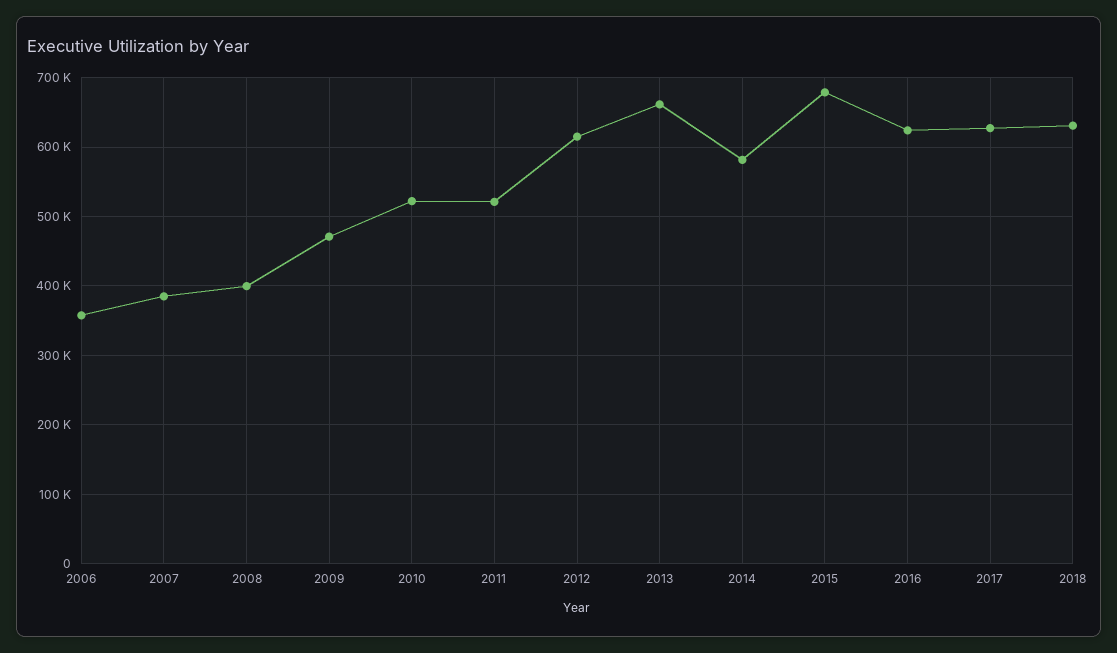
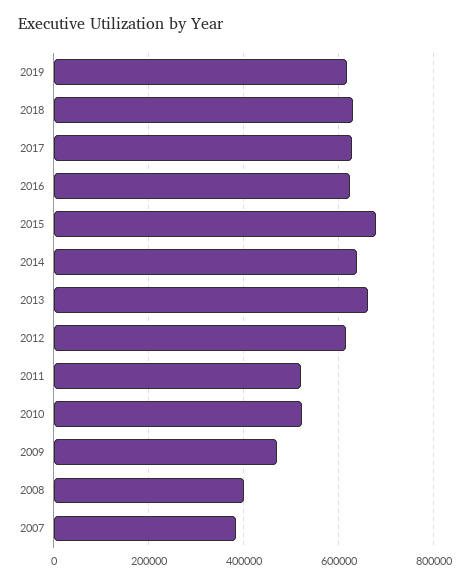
2006: 360000 -> none
2014: 580000 -> 640000
2019: none -> 620000

